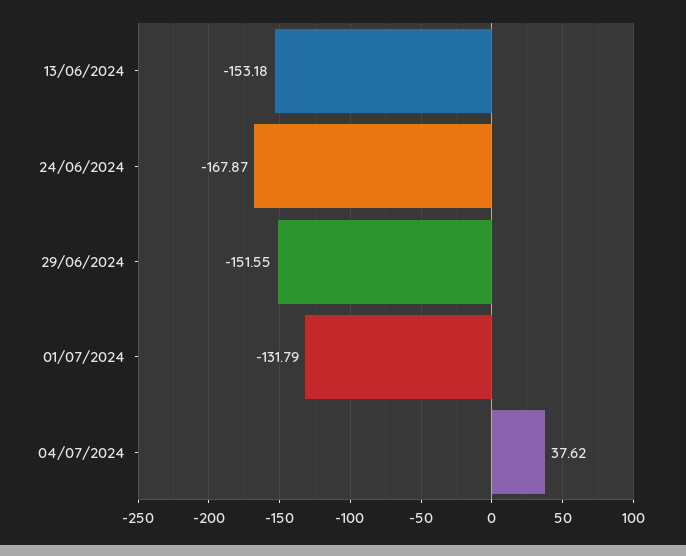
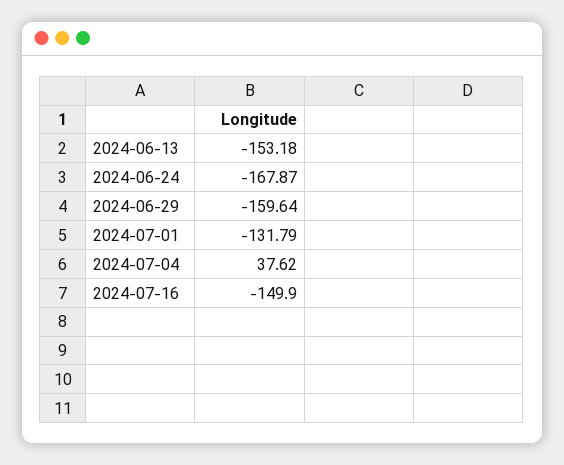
29/06/2024: -151.55 -> -159.64
2024-07-16: none -> -149.9

